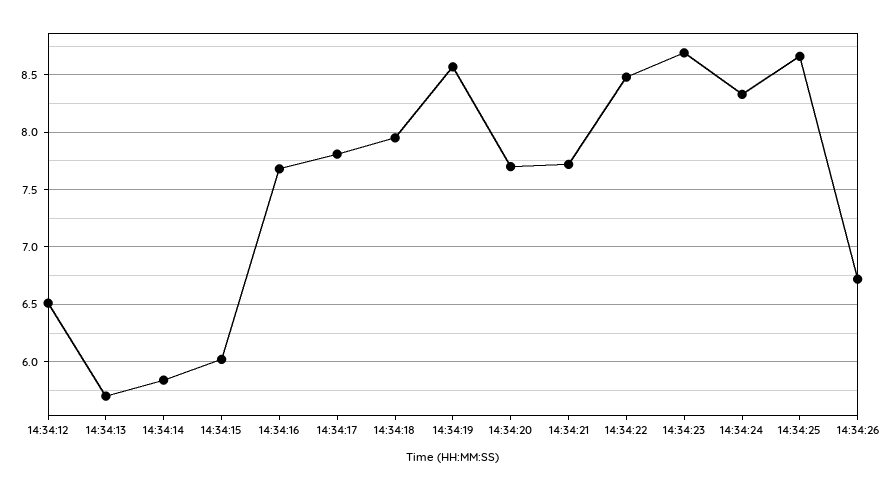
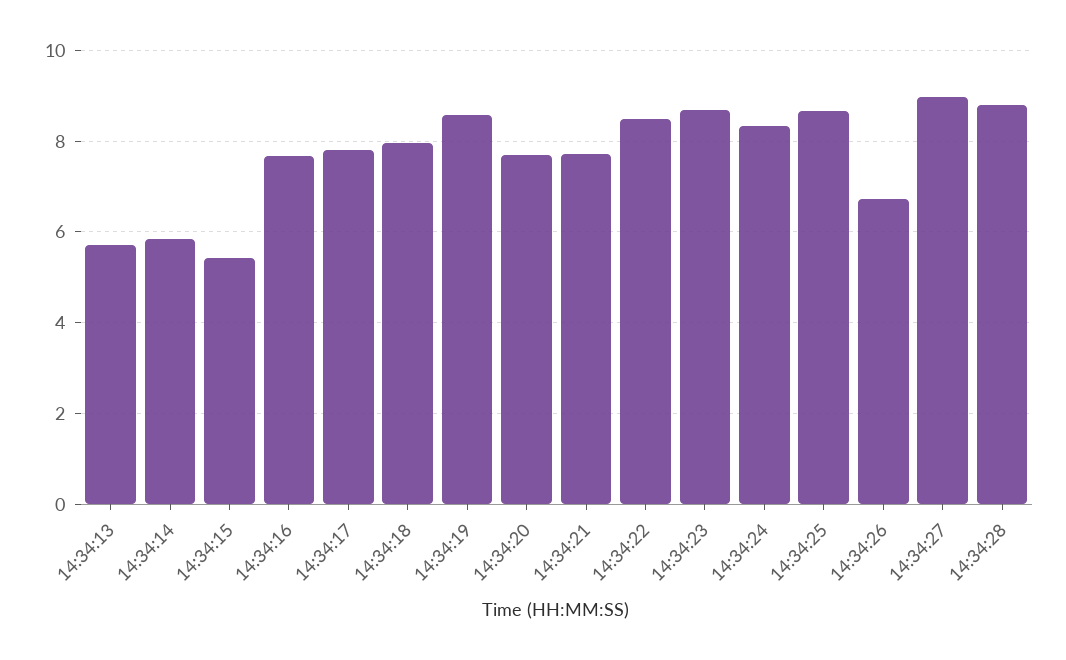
14:34:12: 6.5 -> none
14:34:15: 6 -> 5.4
14:34:27: none -> 9
14:34:28: none -> 8.8

